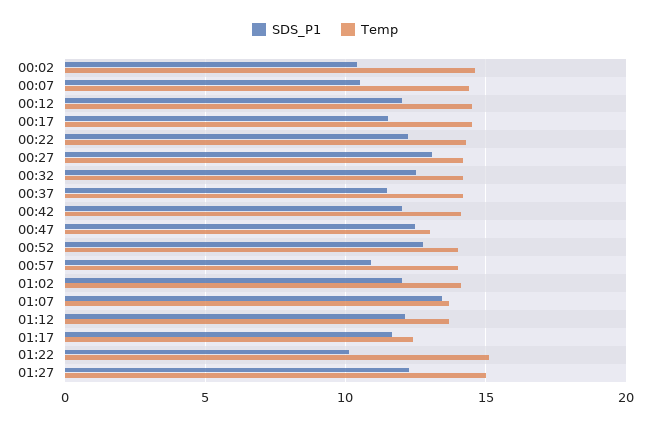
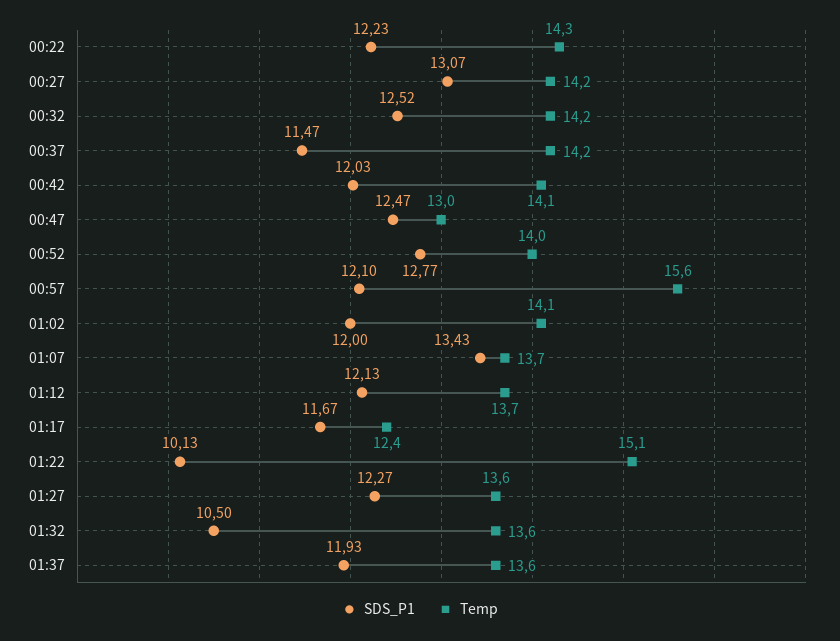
SDS_P1, 00:02: 10.5 -> none
Temp, 00:02: 14.5 -> none
SDS_P1, 00:07: 10.5 -> none
Temp, 00:07: 14.5 -> none
SDS_P1, 00:12: 12 -> none
Temp, 00:12: 14.5 -> none
SDS_P1, 00:17: 11.5 -> none
Temp, 00:17: 14.5 -> none
SDS_P1, 00:57: 11 -> 12.1
Temp, 00:57: 14 -> 15.6
Temp, 01:27: 15 -> 13.6
SDS_P1, 01:32: none -> 10.5
Temp, 01:32: none -> 13.6
SDS_P1, 01:37: none -> 11.93
Temp, 01:37: none -> 13.6

